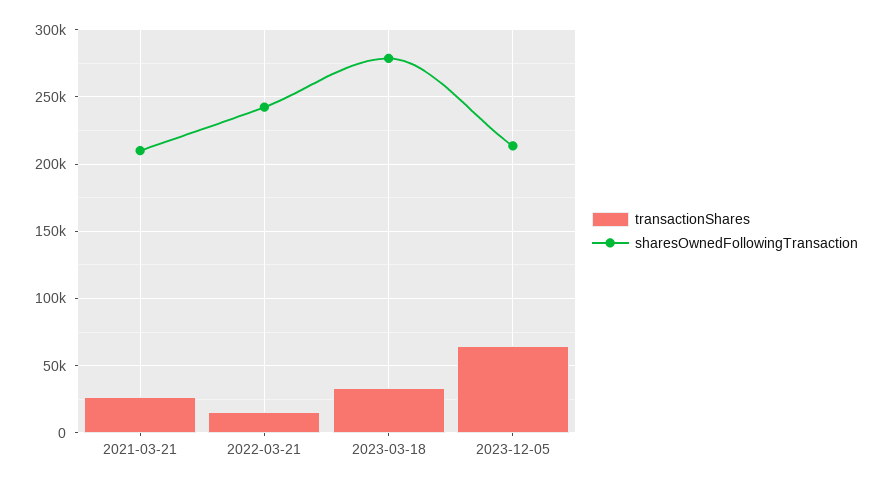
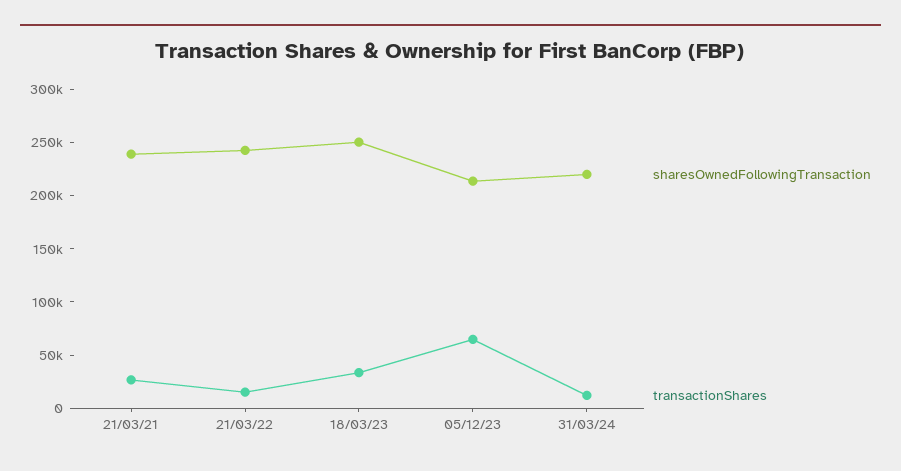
sharesOwnedFollowingTransaction, 2021-03-21: 210000 -> 240000
sharesOwnedFollowingTransaction, 2023-03-18: 280000 -> 250000
sharesOwnedFollowingTransaction, 31/03/24: none -> 220000
transactionShares, 31/03/24: none -> 10000

